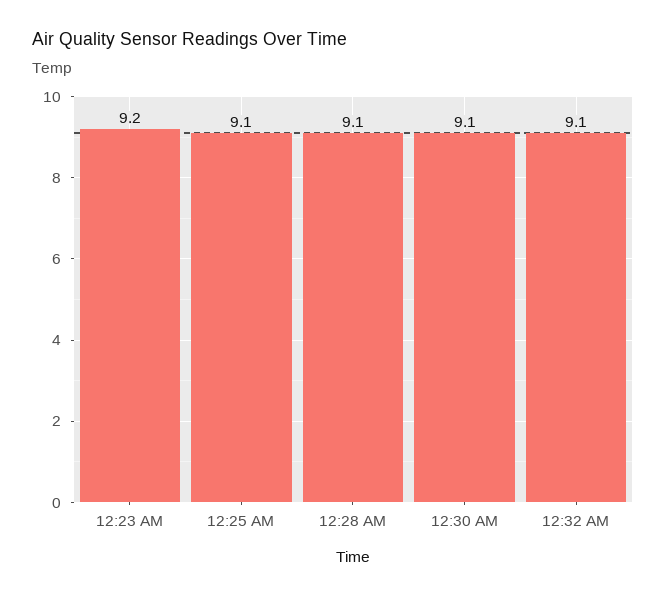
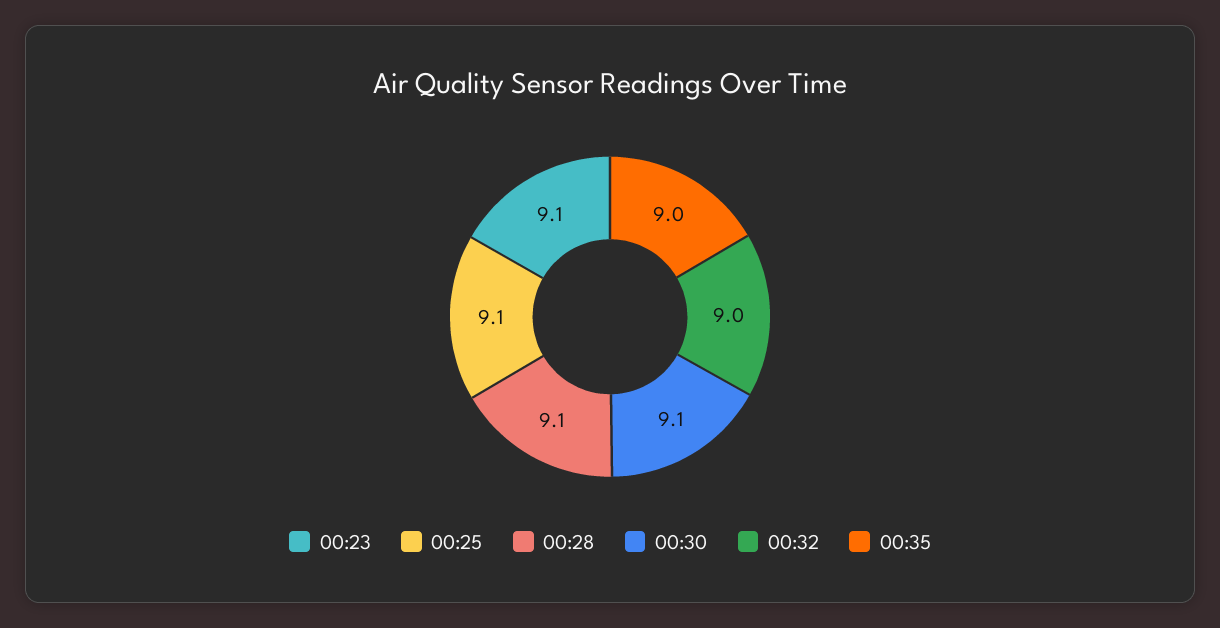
12:23 AM: 9.2 -> 9.1
12:32 AM: 9.1 -> 9
00:35: none -> 9

